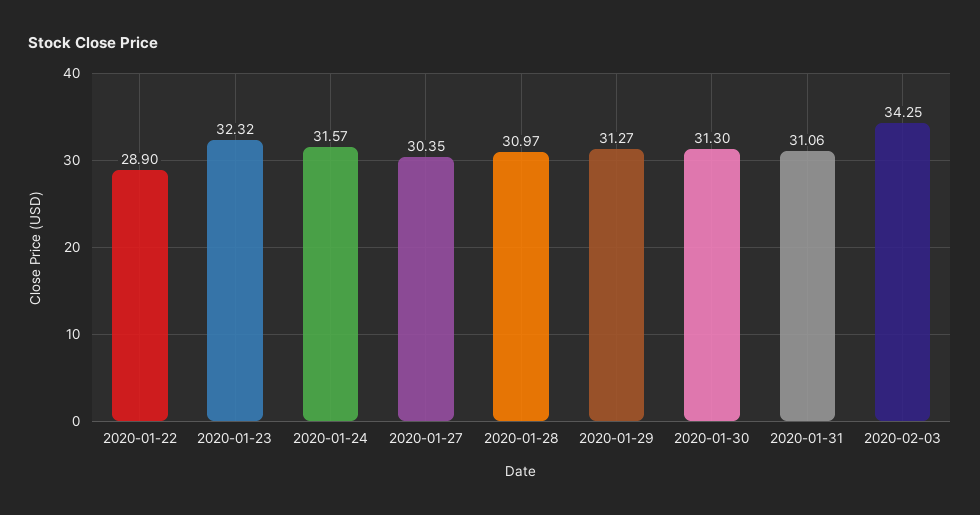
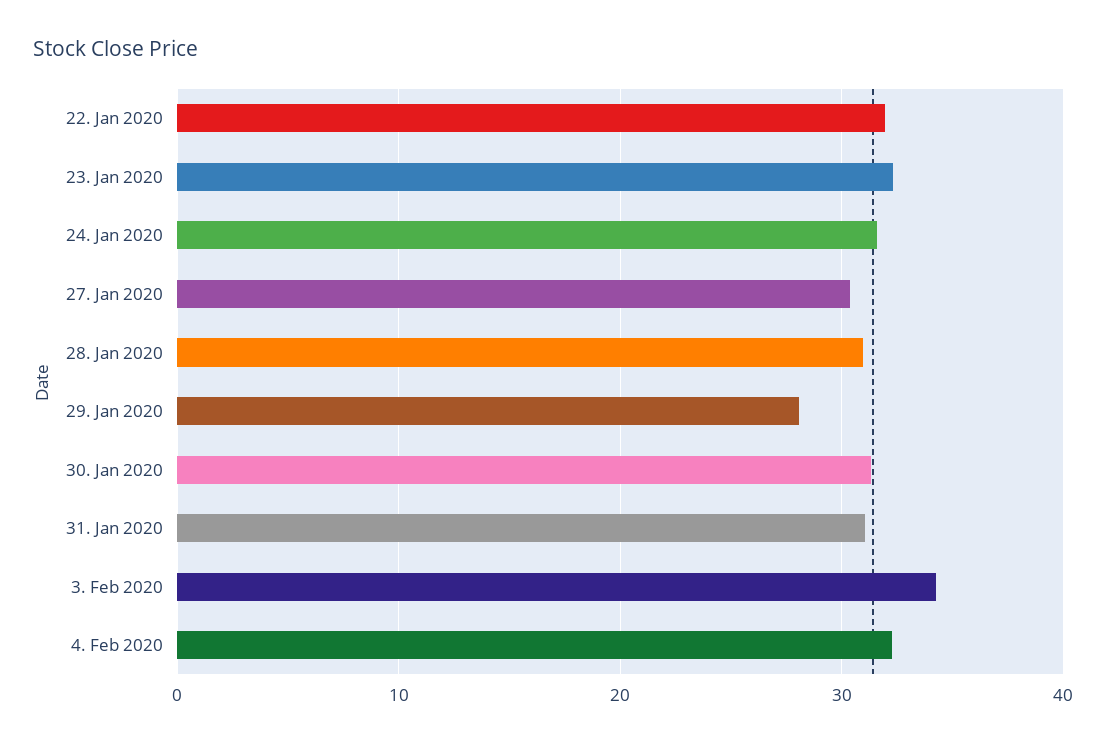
2020-01-22: 28.9 -> 32
2020-01-29: 31.27 -> 28
4. Feb 2020: none -> 32

